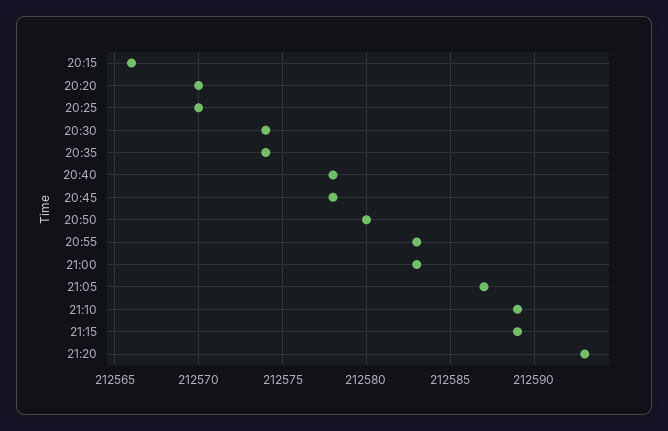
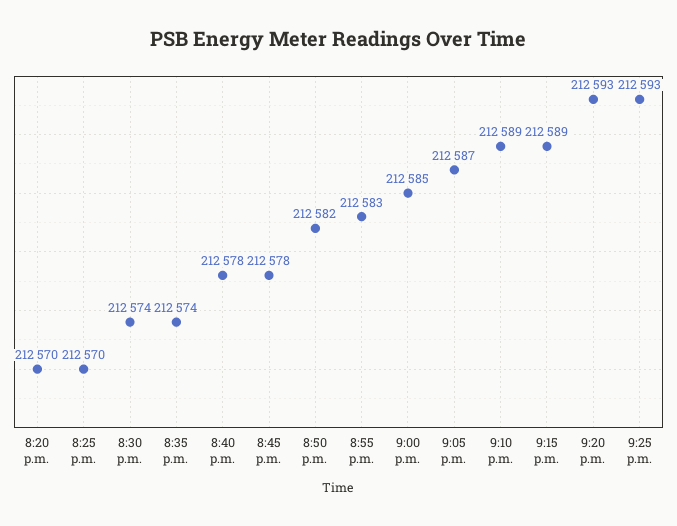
20:15: 212566 -> none
20:50: 212580 -> 212582
21:00: 212583 -> 212585
9:25 p.m.: none -> 212593

